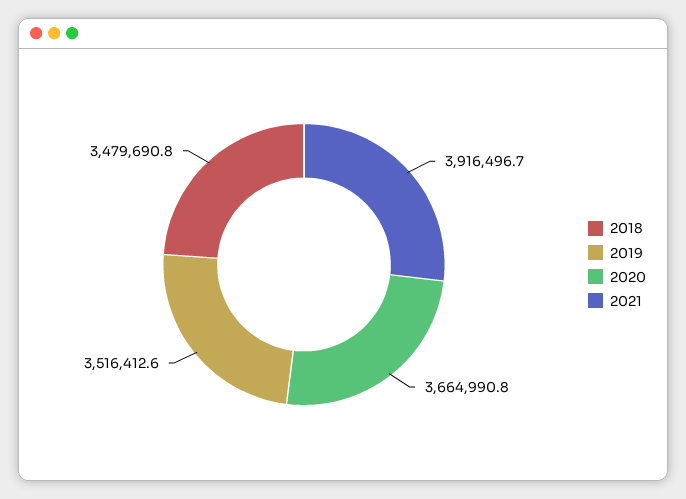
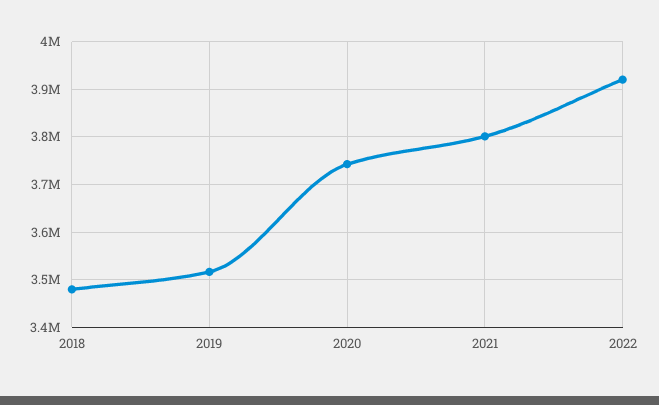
2020: 3664990.8 -> 3740000
2021: 3916496.7 -> 3800000
2022: none -> 3920000

